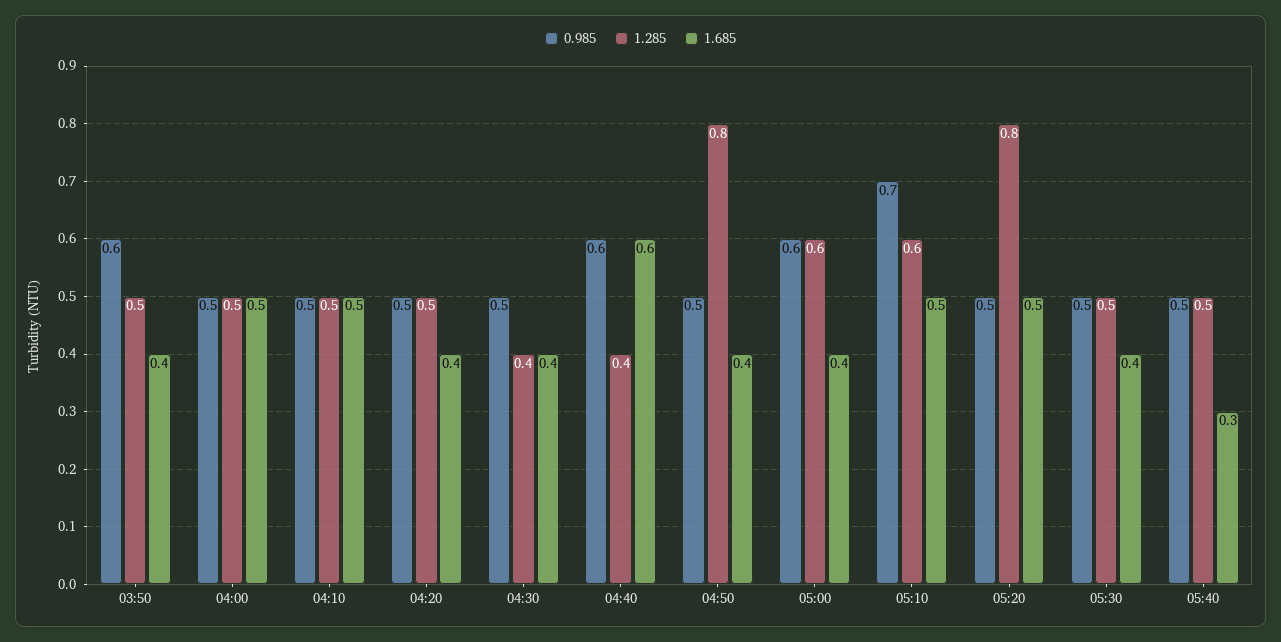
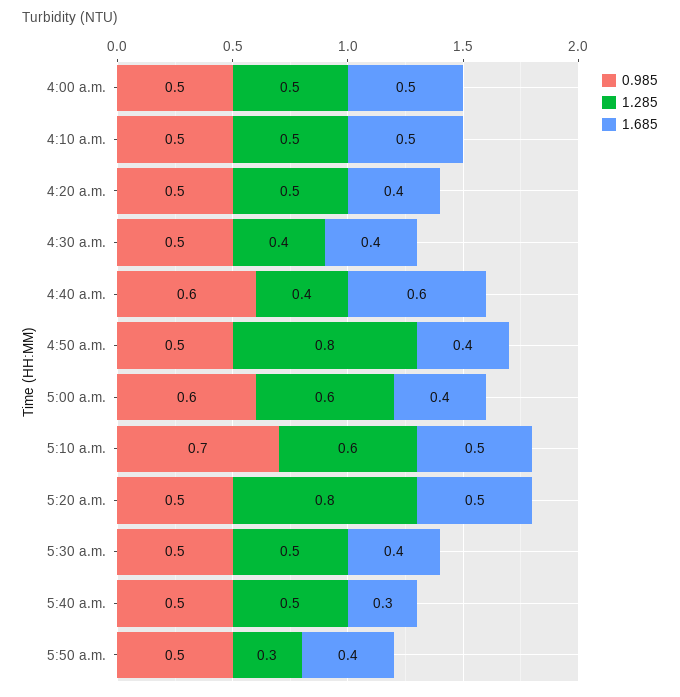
0.985, 03:50: 0.6 -> none
1.285, 03:50: 0.5 -> none
1.685, 03:50: 0.4 -> none
0.985, 5:50 a.m.: none -> 0.5
1.285, 5:50 a.m.: none -> 0.3
1.685, 5:50 a.m.: none -> 0.4

